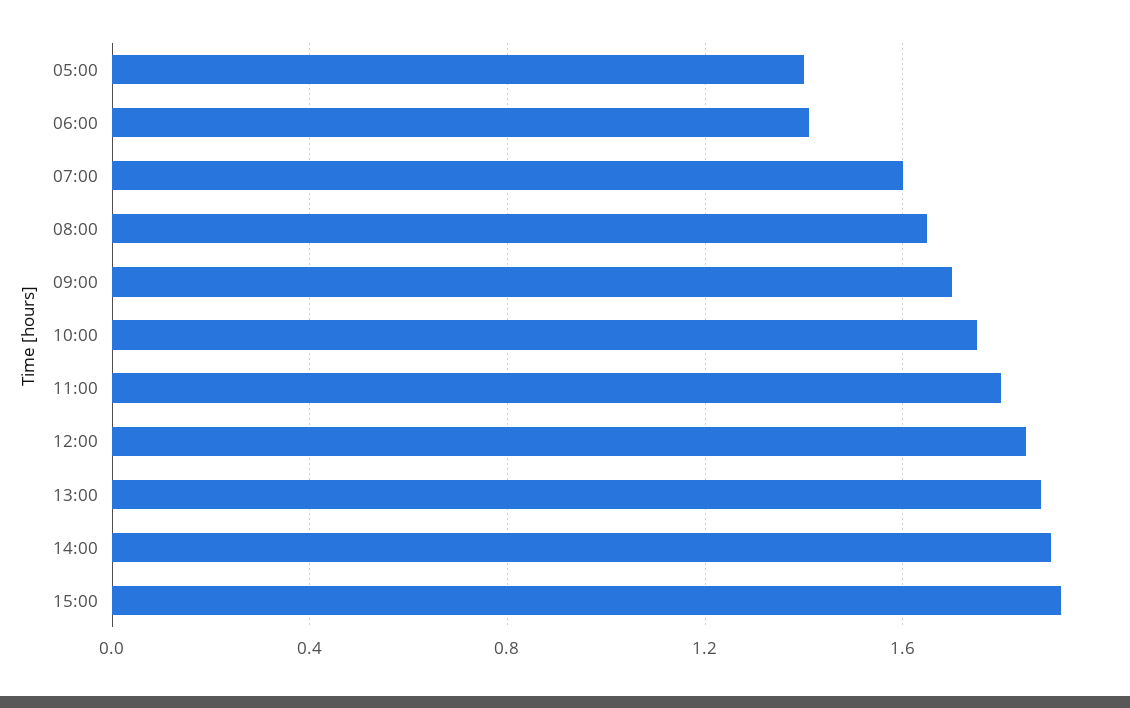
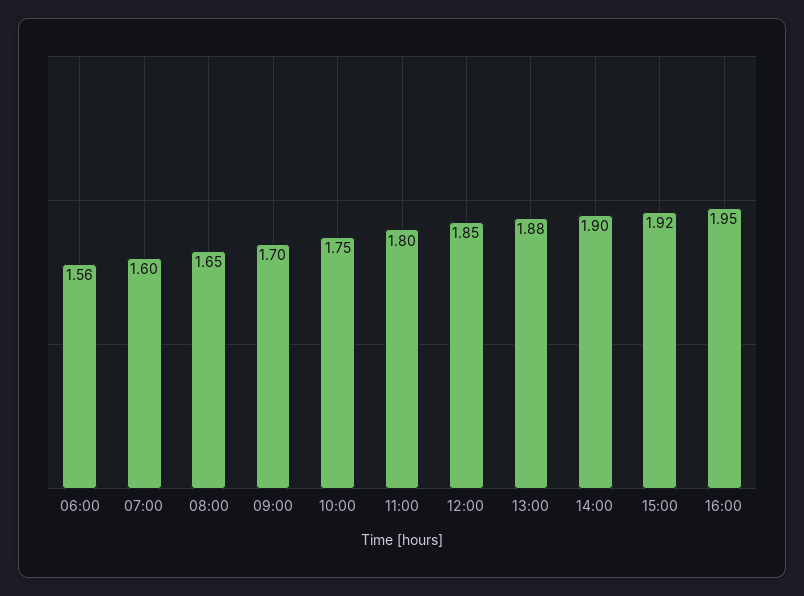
05:00: 1.4 -> none
06:00: 1.4 -> 1.56
16:00: none -> 1.95

